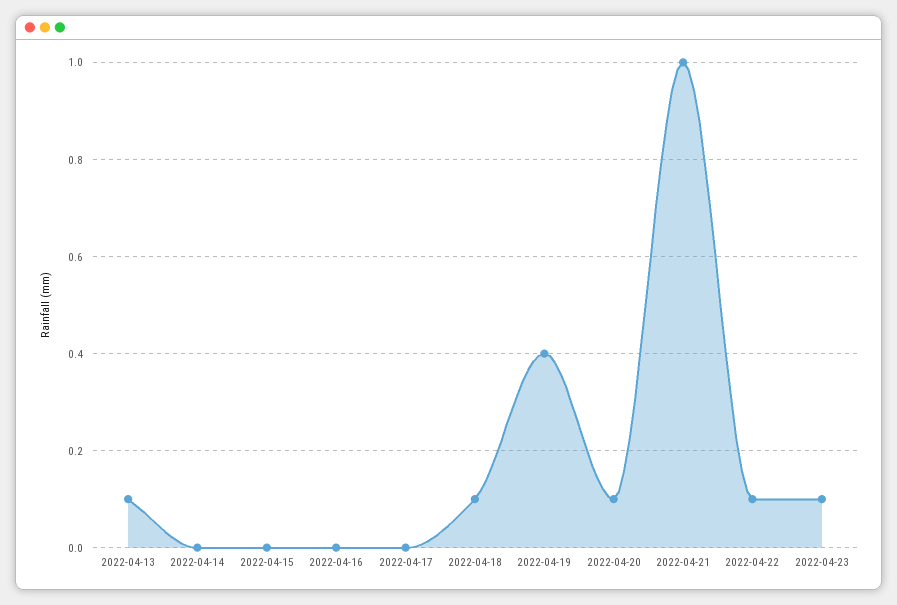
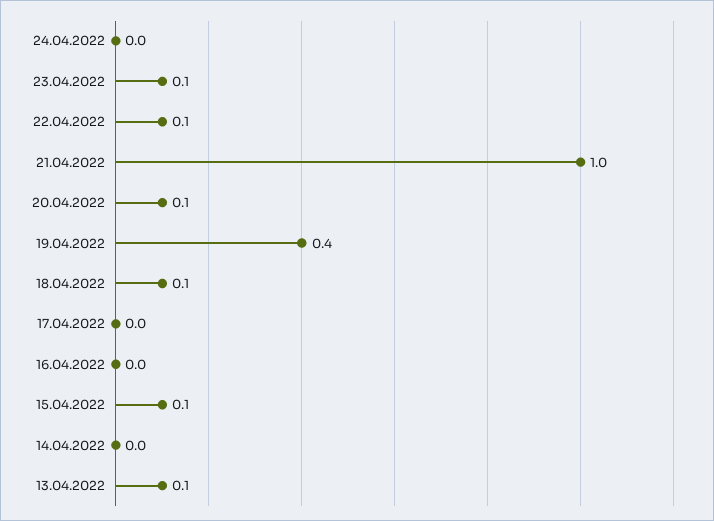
2022-04-15: 0 -> 0.1
24.04.2022: none -> 0

